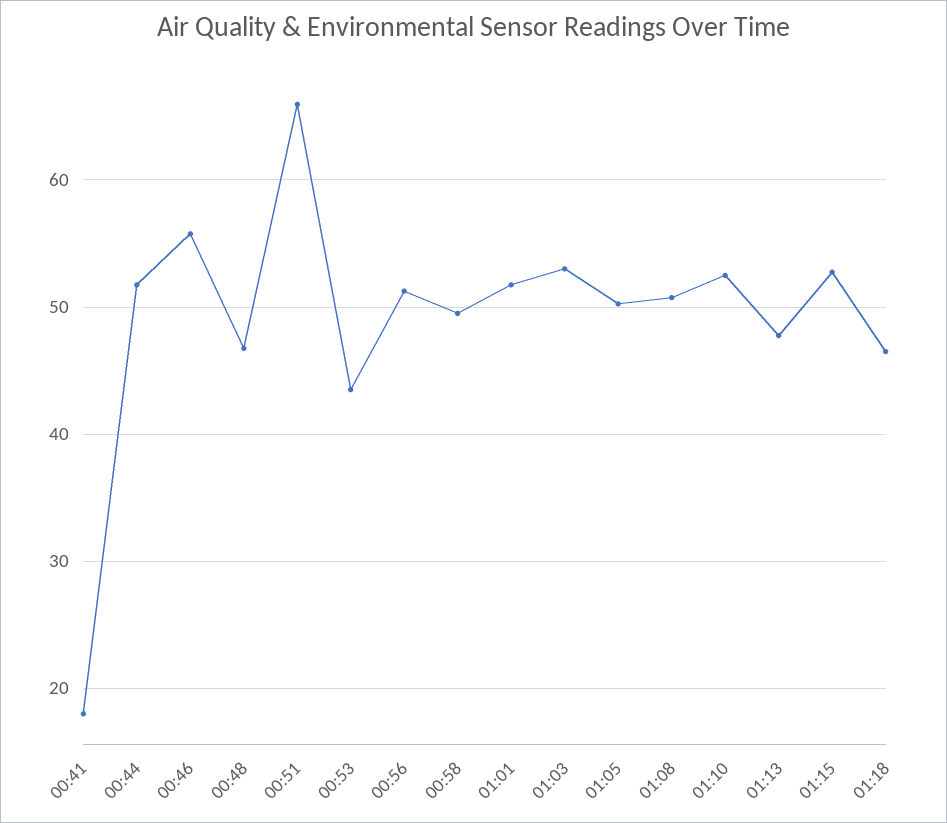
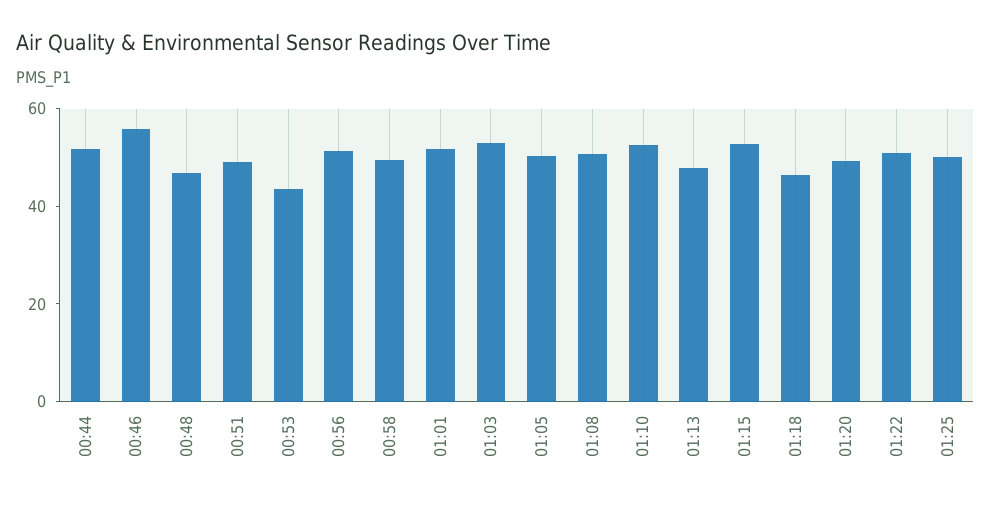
00:41: 18 -> none
00:51: 66 -> 50
01:20: none -> 50
01:22: none -> 50
01:25: none -> 50

